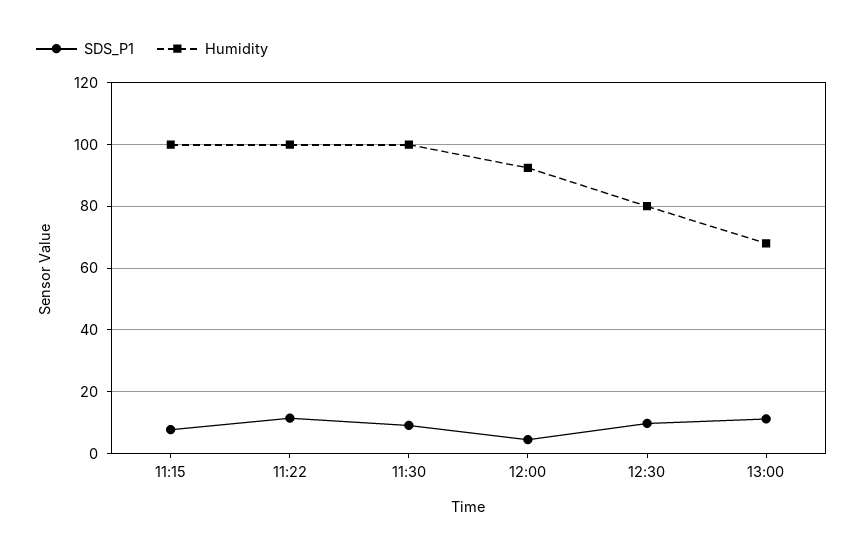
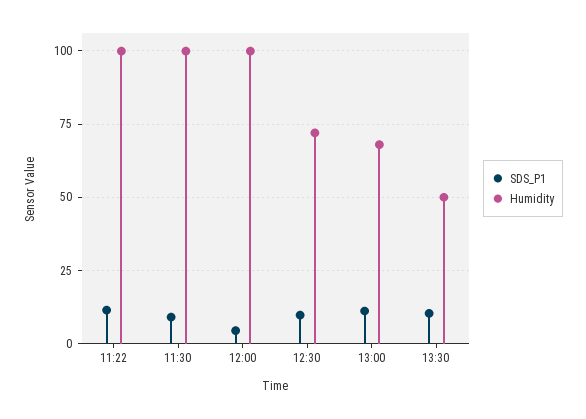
SDS_P1, 11:15: 8 -> none
Humidity, 11:15: 100 -> none
Humidity, 12:00: 92 -> 100
Humidity, 12:30: 80 -> 72.5
SDS_P1, 13:30: none -> 10
Humidity, 13:30: none -> 50

